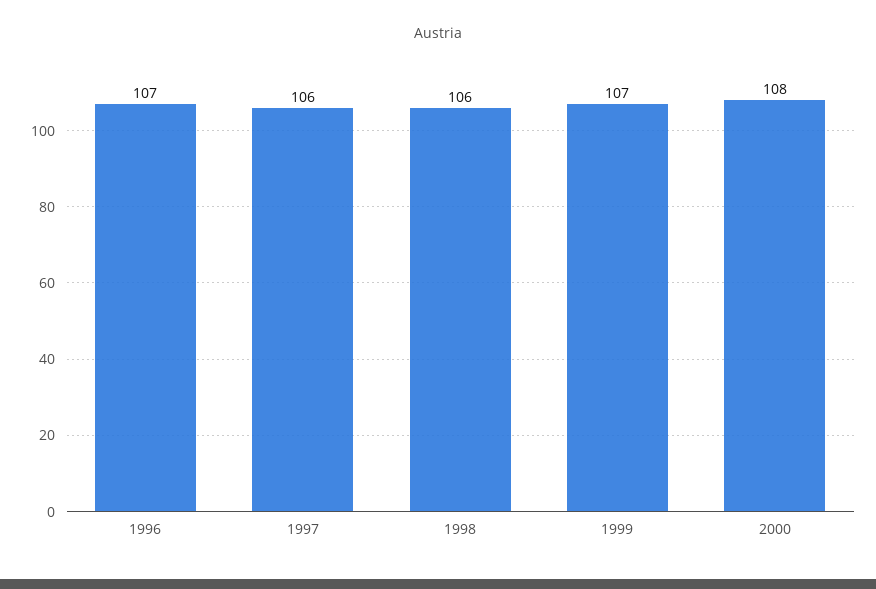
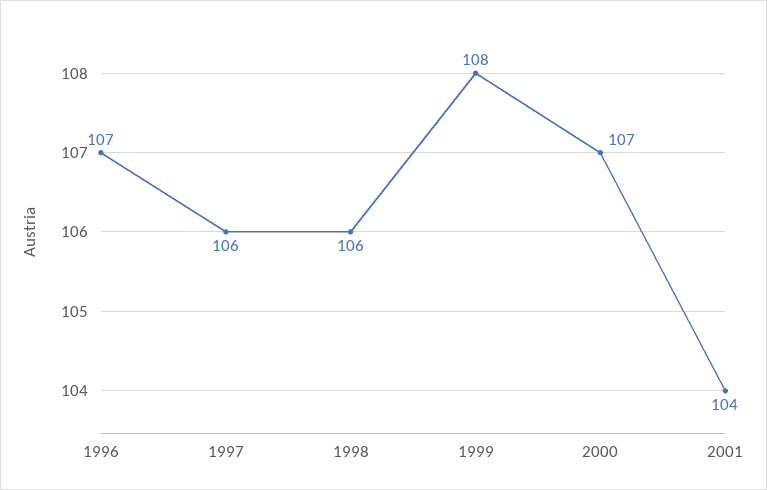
1999: 107 -> 108
2000: 108 -> 107
2001: none -> 104

